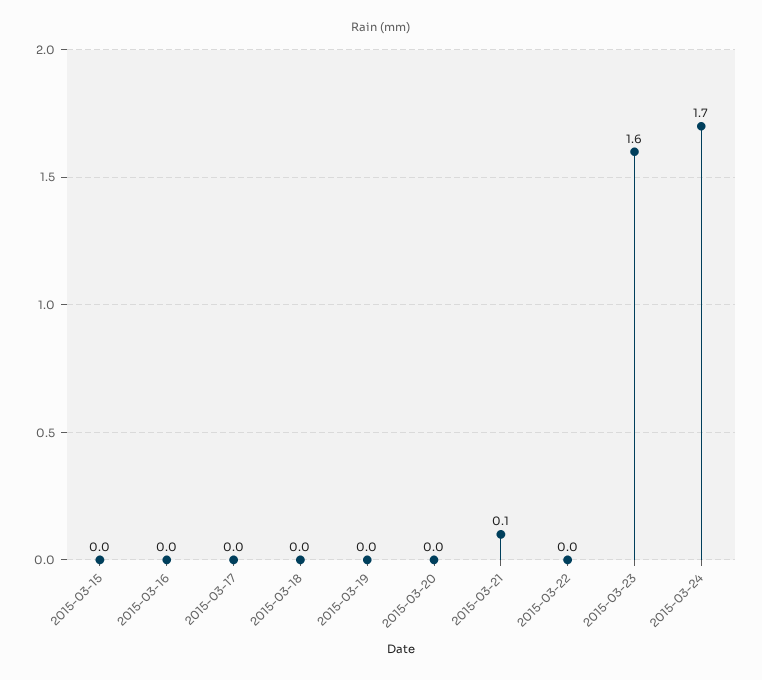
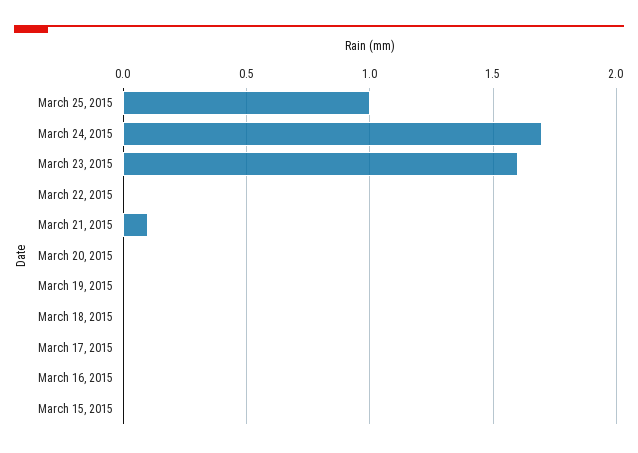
March 25, 2015: none -> 1

